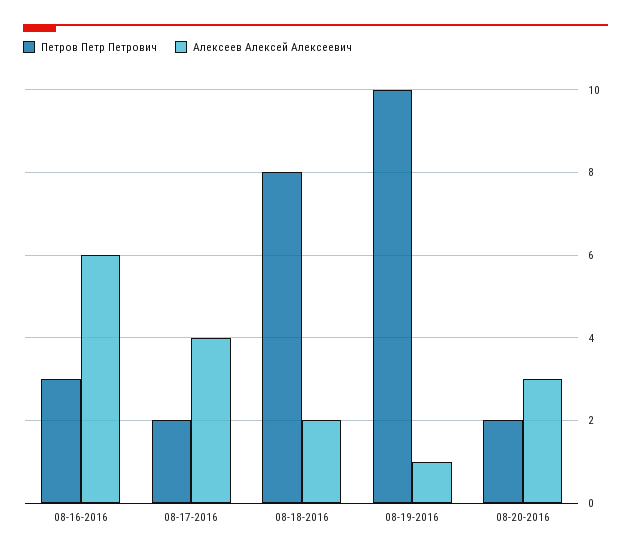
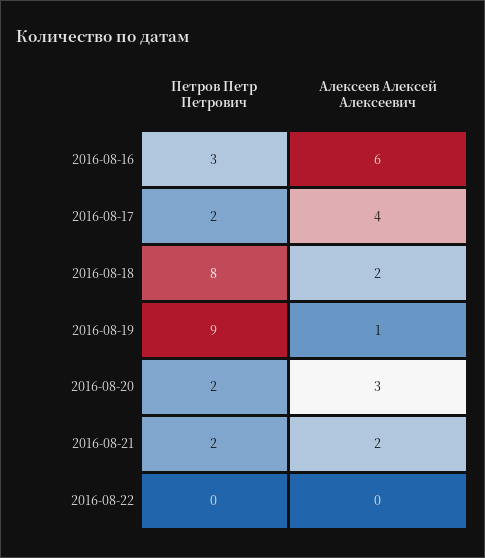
Петров Петр Петрович, 08-19-2016: 10 -> 9
Петров Петр Петрович, 2016-08-21: none -> 2
Алексеев Алексей Алексеевич, 2016-08-21: none -> 2
Петров Петр Петрович, 2016-08-22: none -> 0
Алексеев Алексей Алексеевич, 2016-08-22: none -> 0

